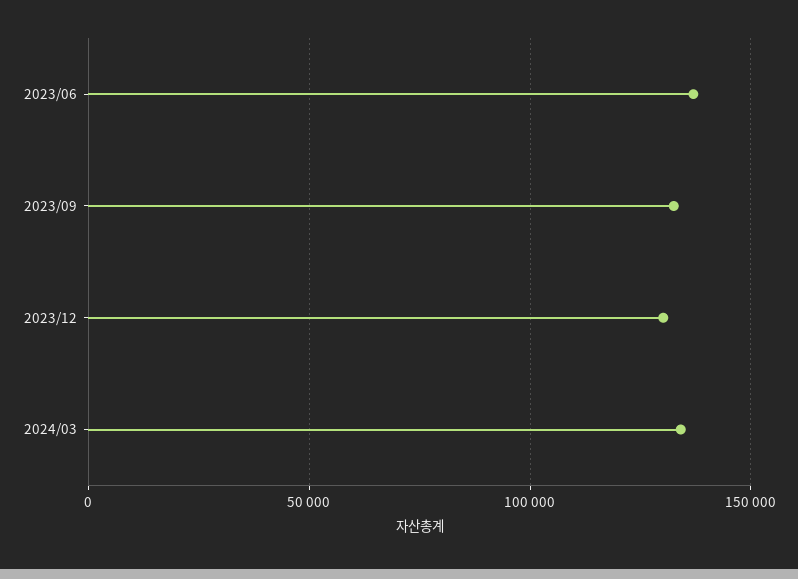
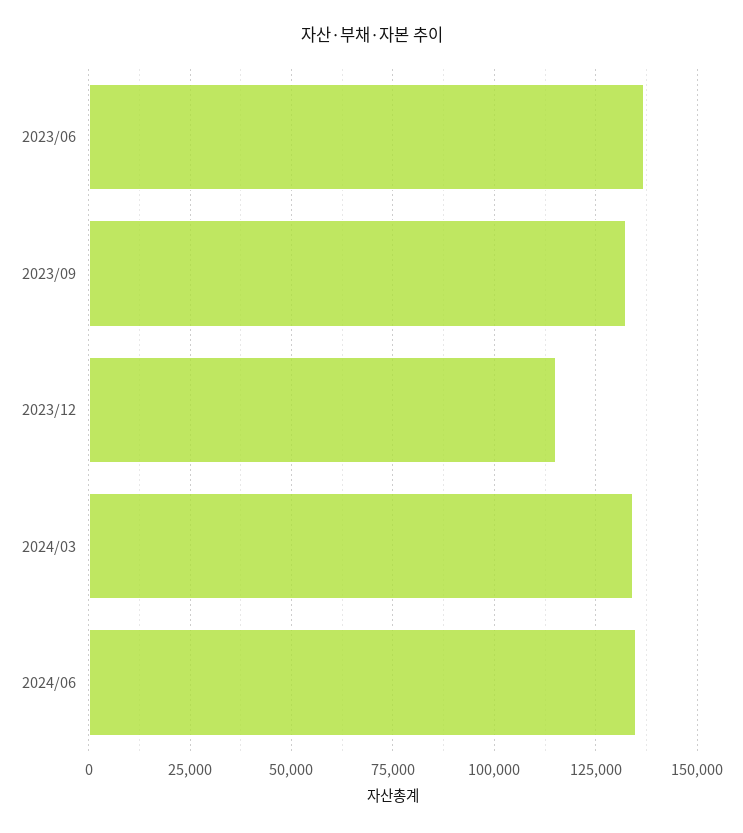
2023/12: 130000 -> 115000
2024/06: none -> 135000

